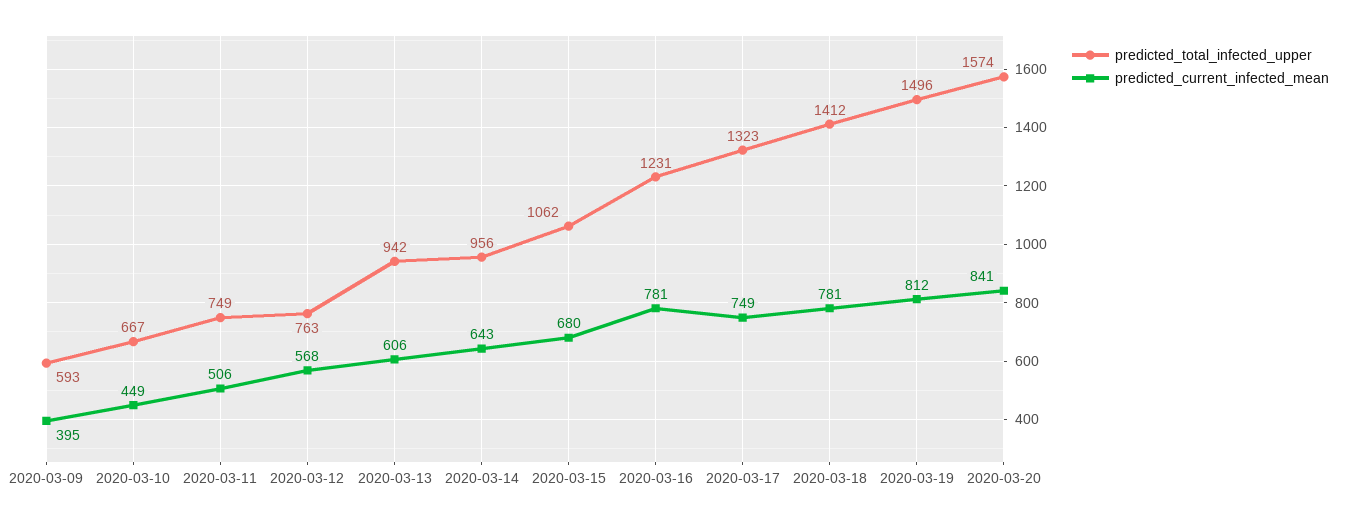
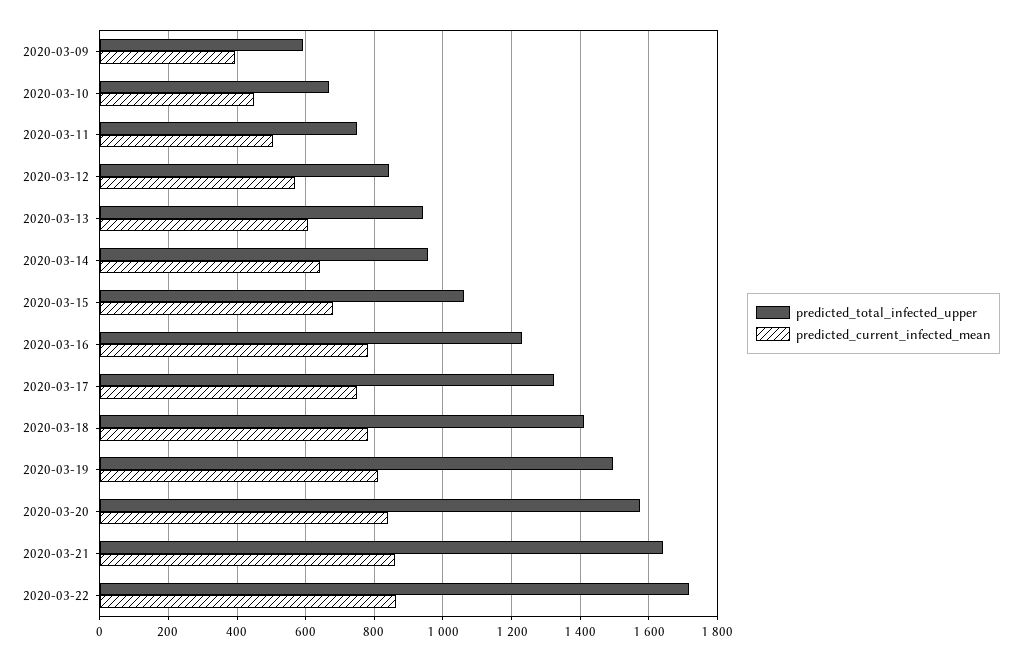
predicted_total_infected_upper, 2020-03-12: 763 -> 840
predicted_total_infected_upper, 2020-03-21: none -> 1640
predicted_current_infected_mean, 2020-03-21: none -> 860
predicted_total_infected_upper, 2020-03-22: none -> 1720
predicted_current_infected_mean, 2020-03-22: none -> 860

